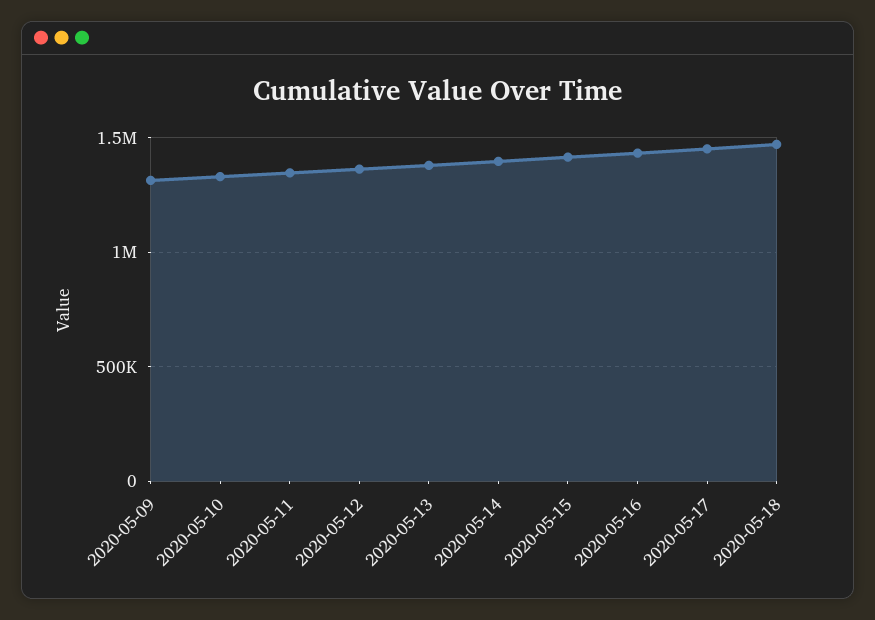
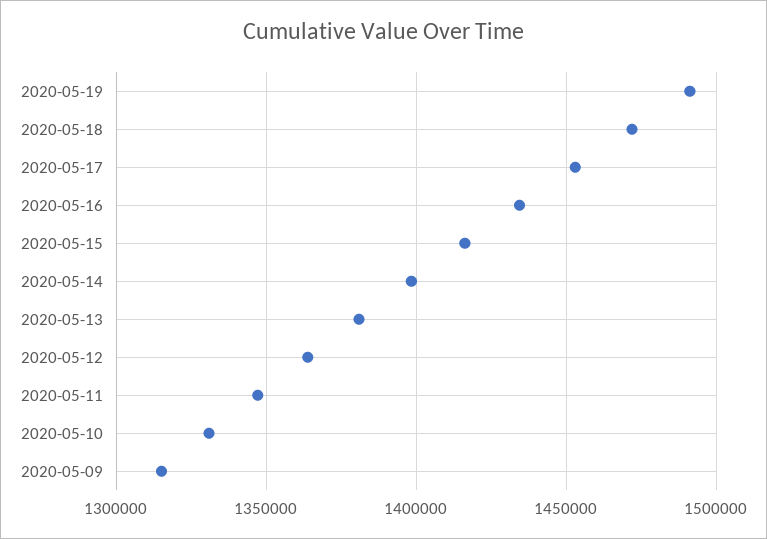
2020-05-19: none -> 1490000

